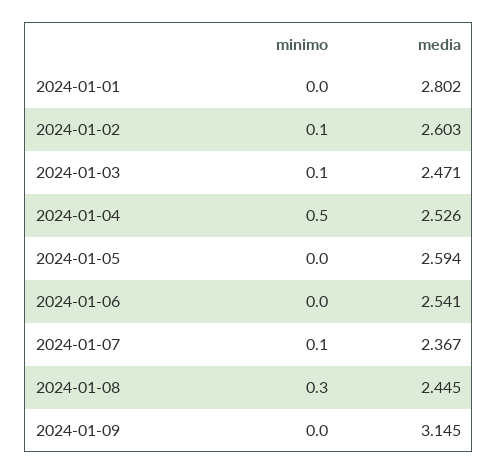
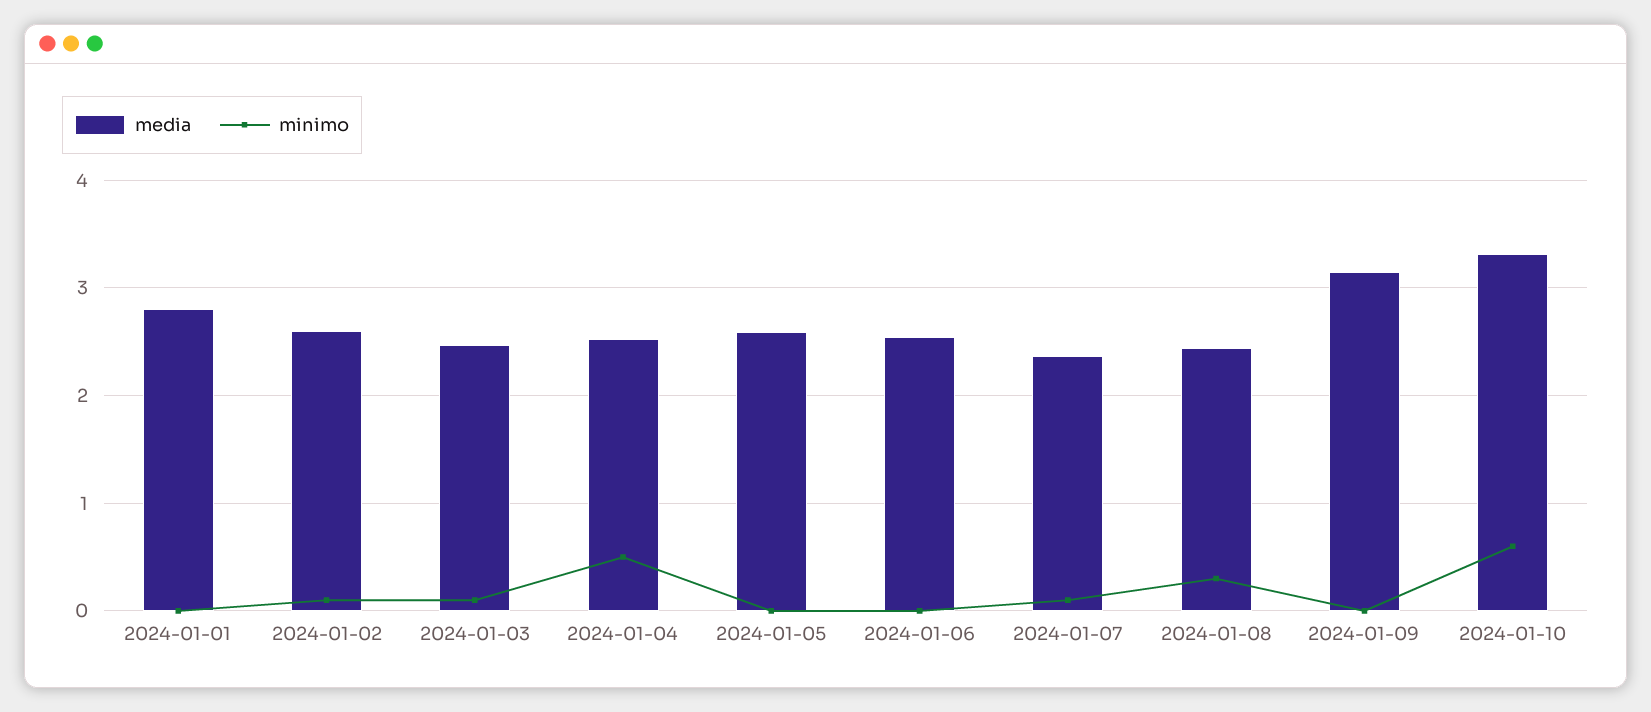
media, 2024-01-10: none -> 3.3
minimo, 2024-01-10: none -> 0.6

